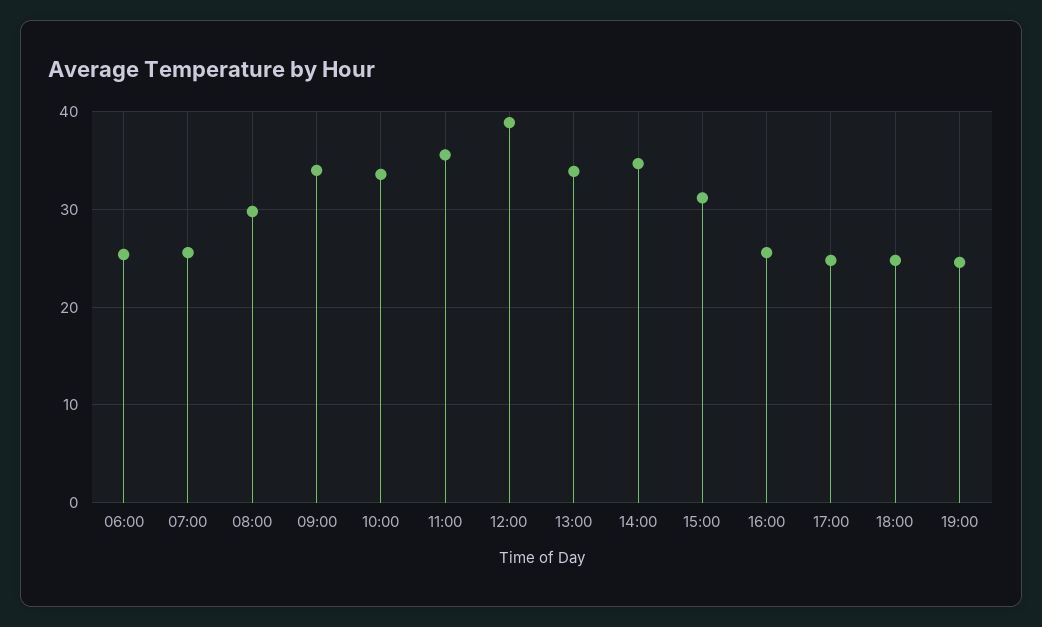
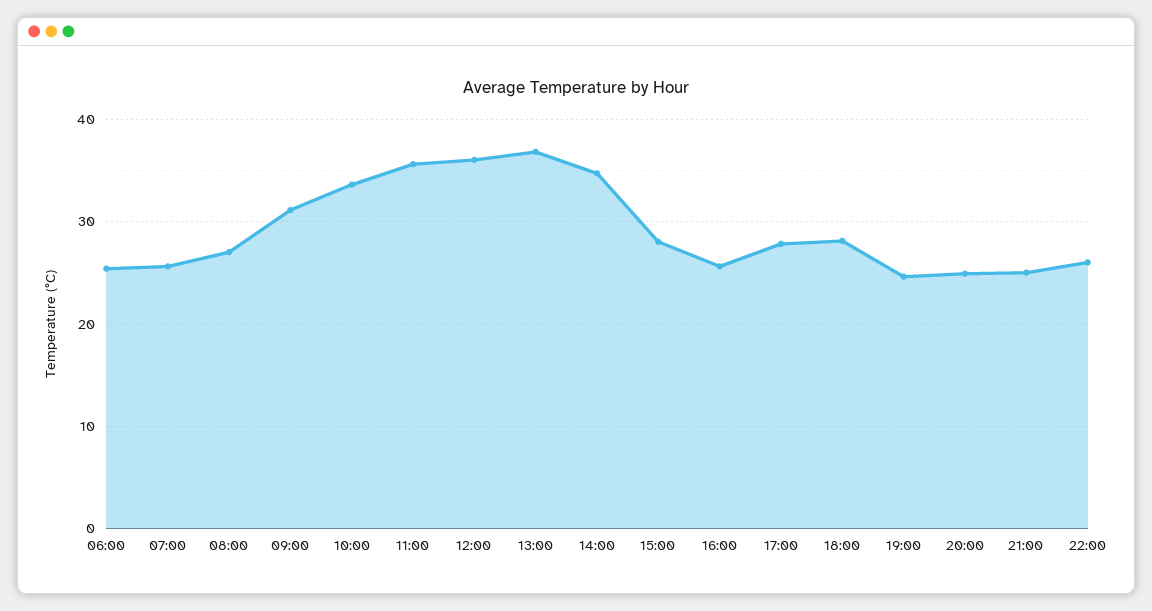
08:00: 30 -> 27
09:00: 34 -> 31
12:00: 39 -> 36
13:00: 34 -> 37
15:00: 31 -> 28
17:00: 25 -> 28
18:00: 25 -> 28
20:00: none -> 25
21:00: none -> 25
22:00: none -> 26

